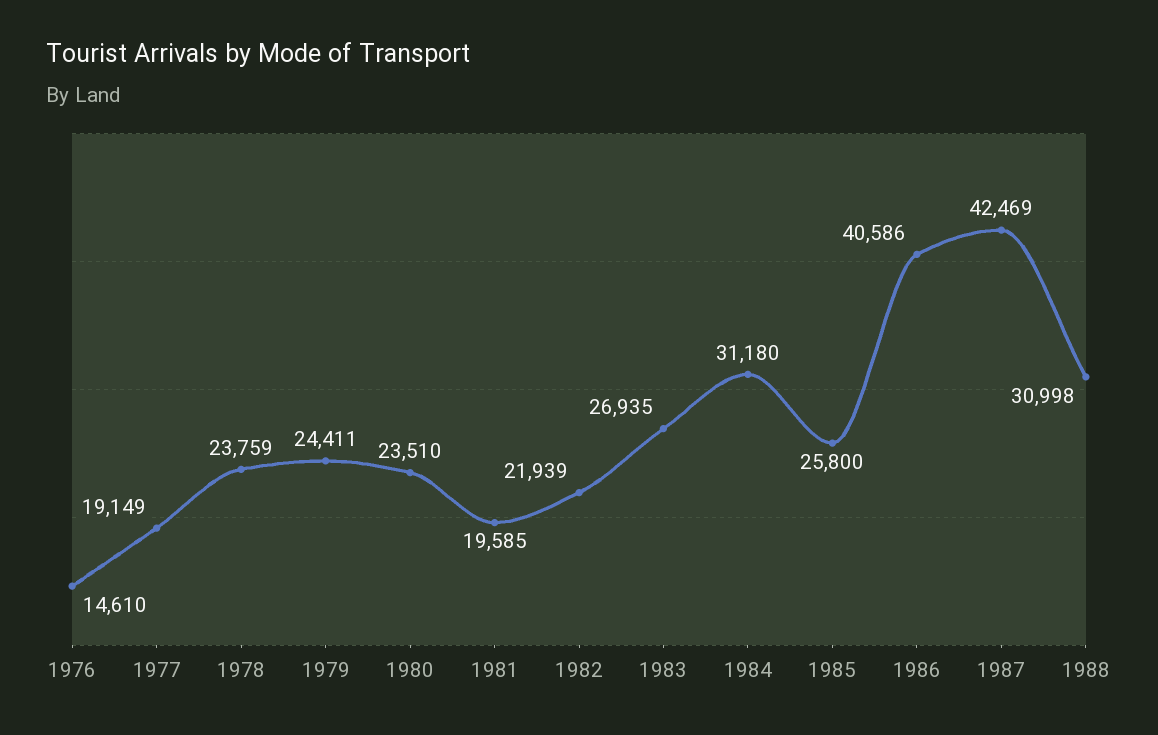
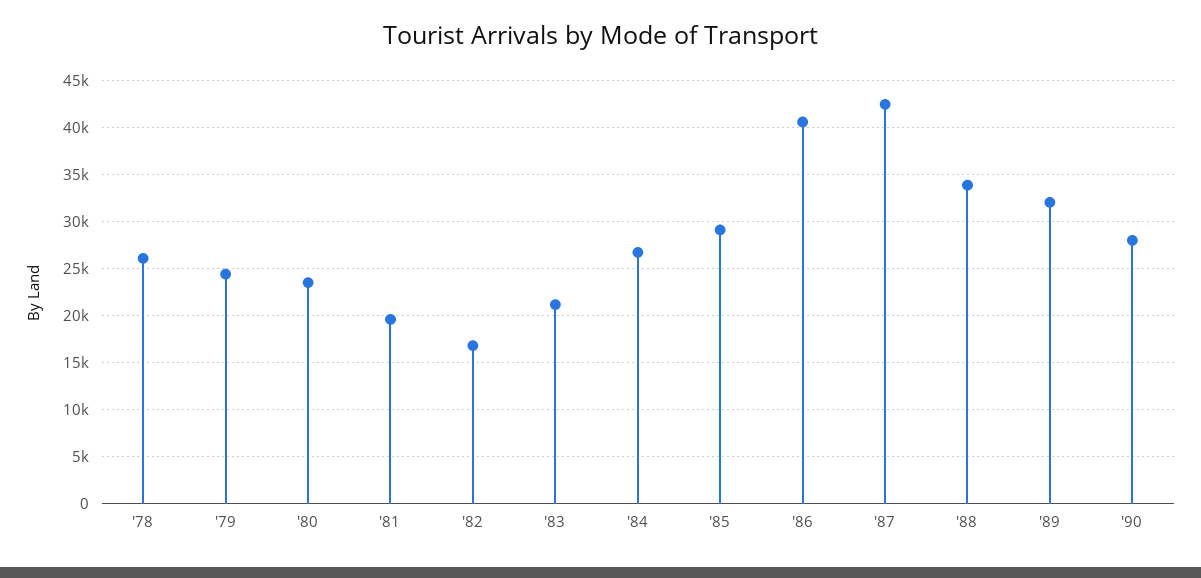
1976: 14610 -> none
1977: 19149 -> none
1978: 23759 -> 26000
1982: 21939 -> 17000
1983: 26935 -> 21000
1984: 31180 -> 27000
1985: 25800 -> 29000
1988: 30998 -> 34000
'89: none -> 32000
'90: none -> 28000

